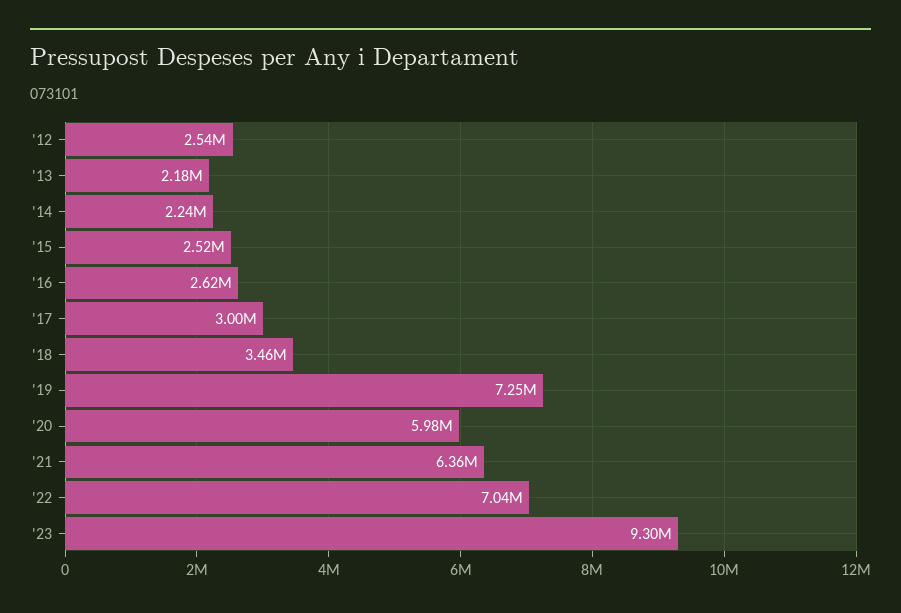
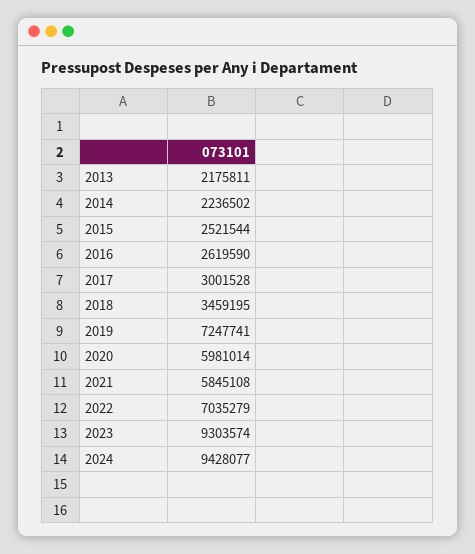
'12: 2540000 -> none
'21: 6360000 -> 5845108
2024: none -> 9428077

